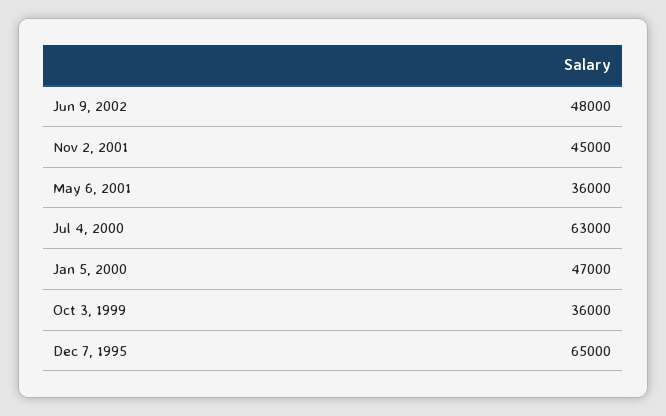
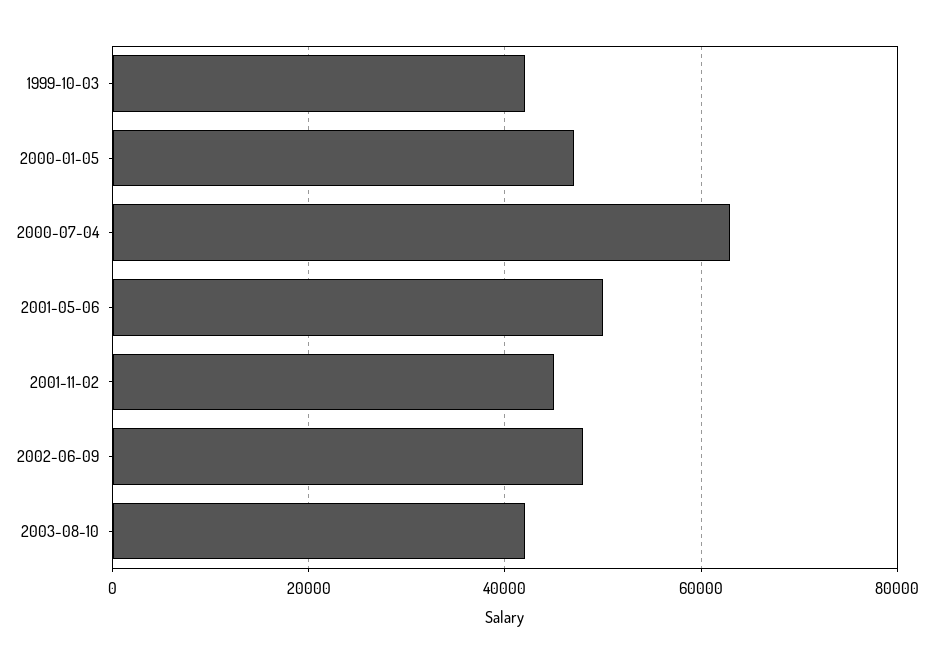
May 6, 2001: 36000 -> 50000
Oct 3, 1999: 36000 -> 42000
Dec 7, 1995: 65000 -> none
2003-08-10: none -> 42000

